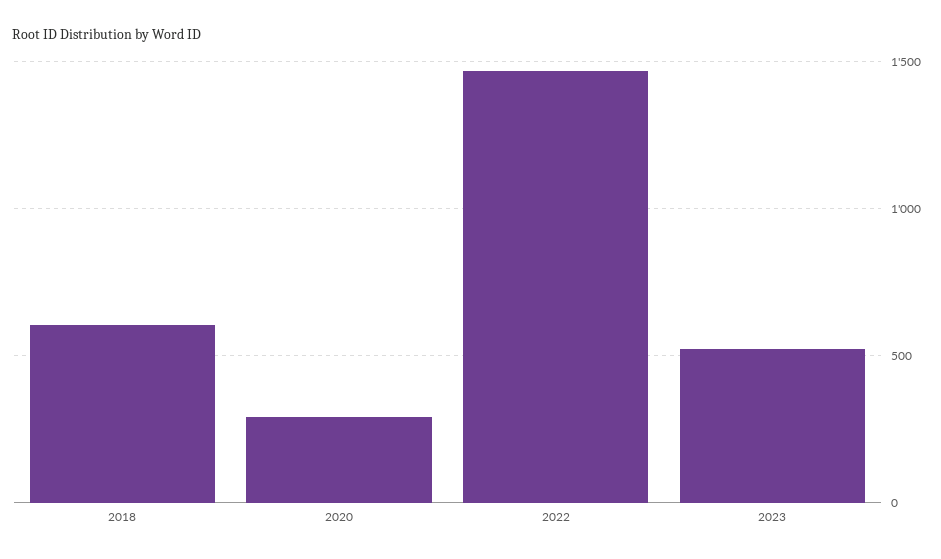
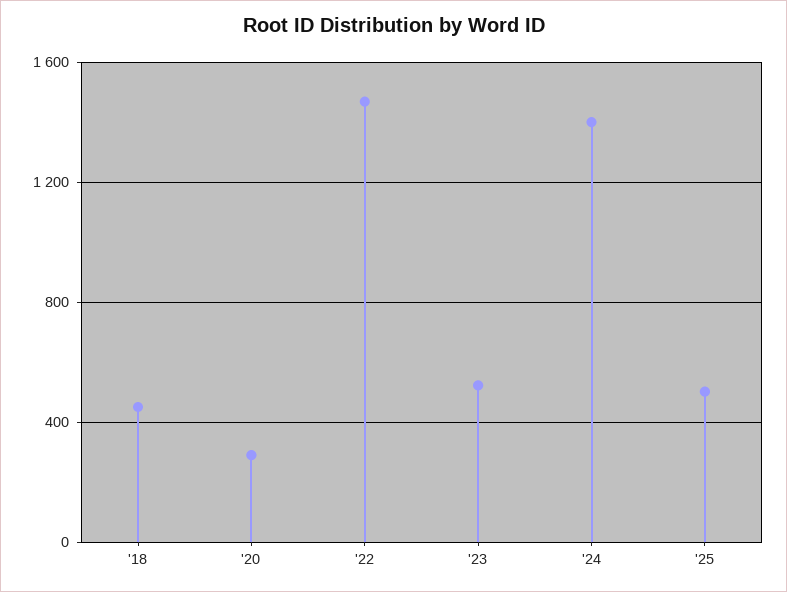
2018: 600 -> 450
'24: none -> 1400
'25: none -> 500

